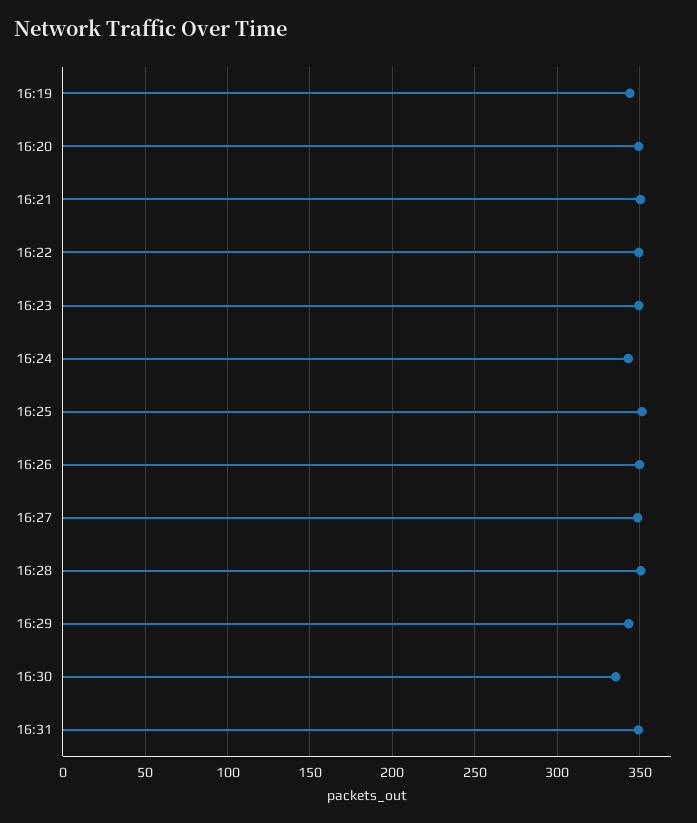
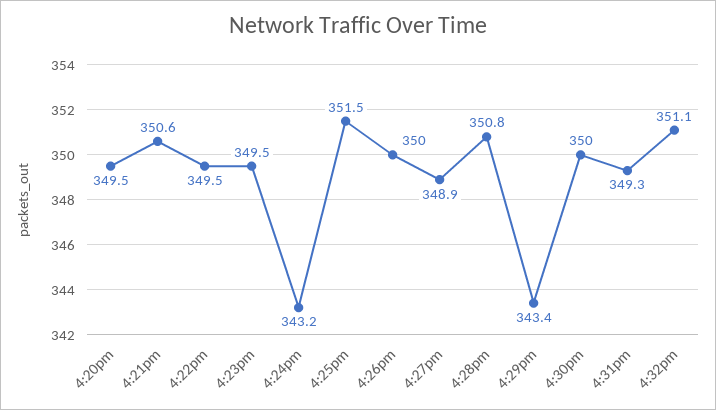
16:19: 345 -> none
16:30: 335 -> 350
4:32pm: none -> 351.1

